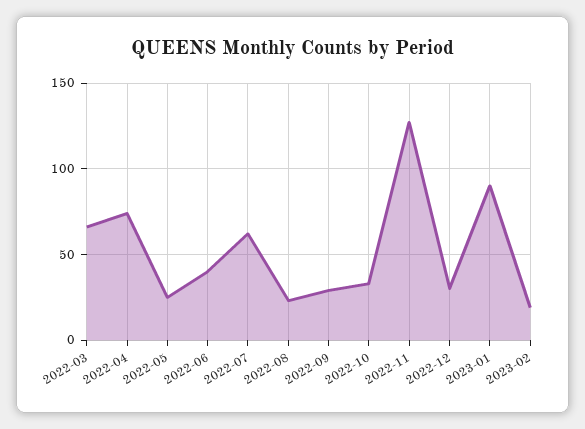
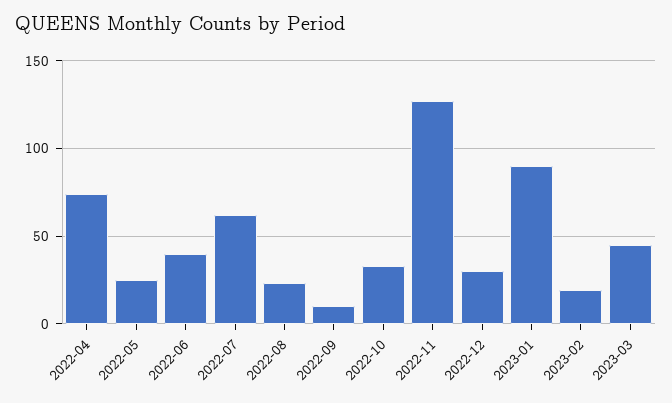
2022-03: 65 -> none
2022-09: 30 -> 10
2023-03: none -> 45

